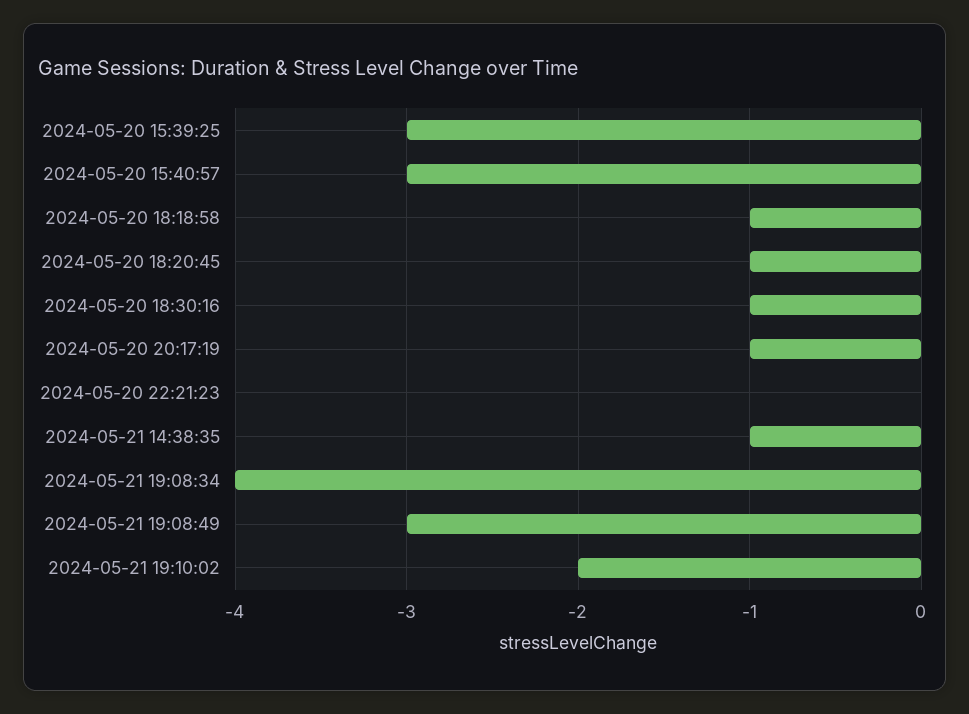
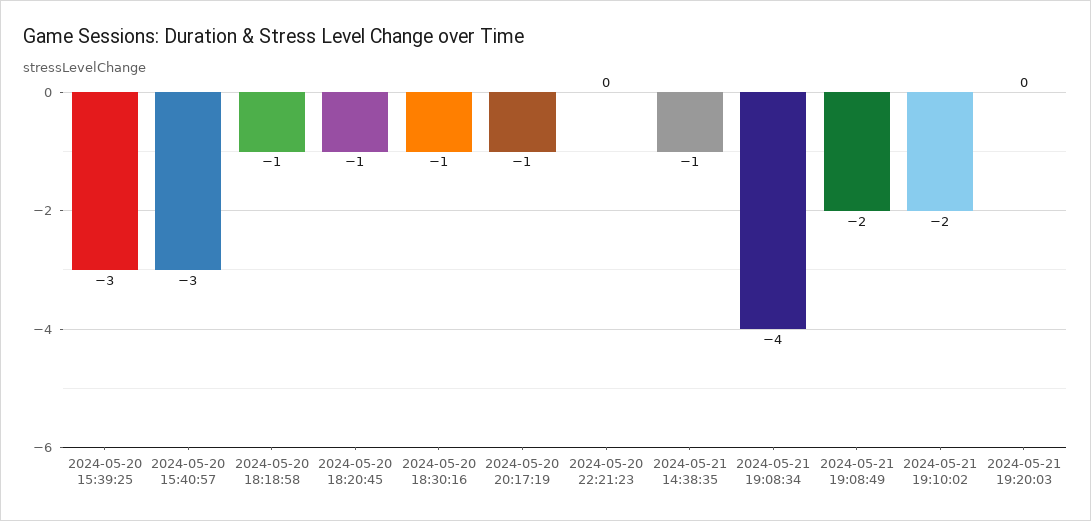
2024-05-21 19:08:49: -3 -> -2
2024-05-21 19:20:03: none -> 0

